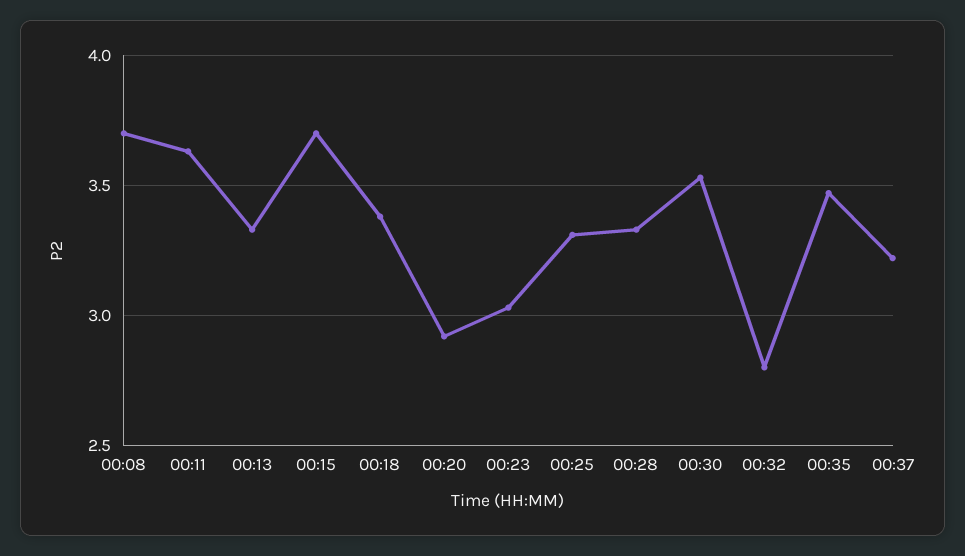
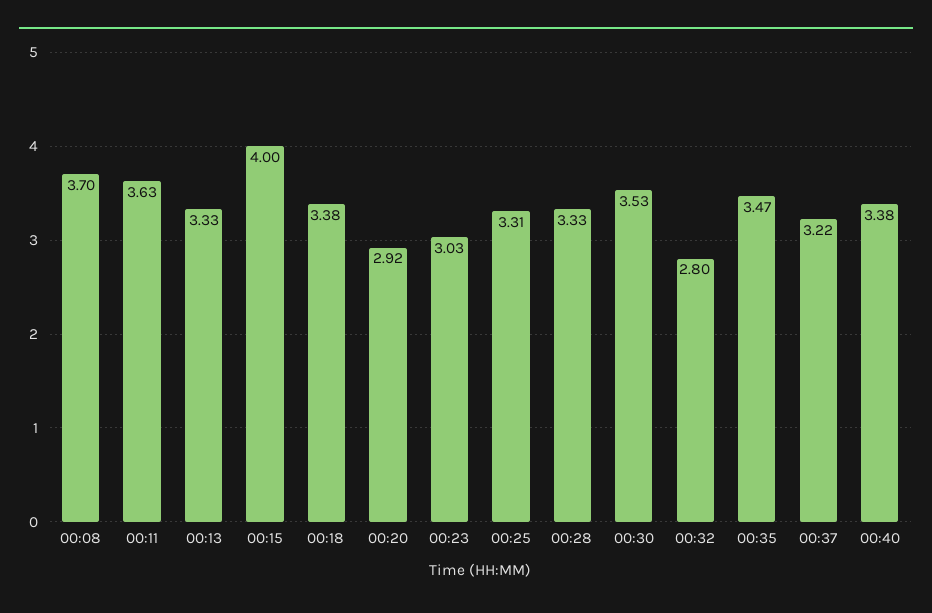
00:15: 3.7 -> 4
00:40: none -> 3.38

